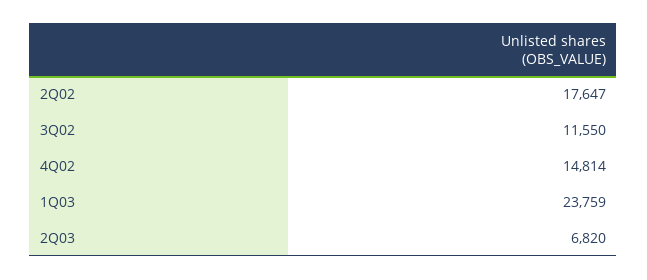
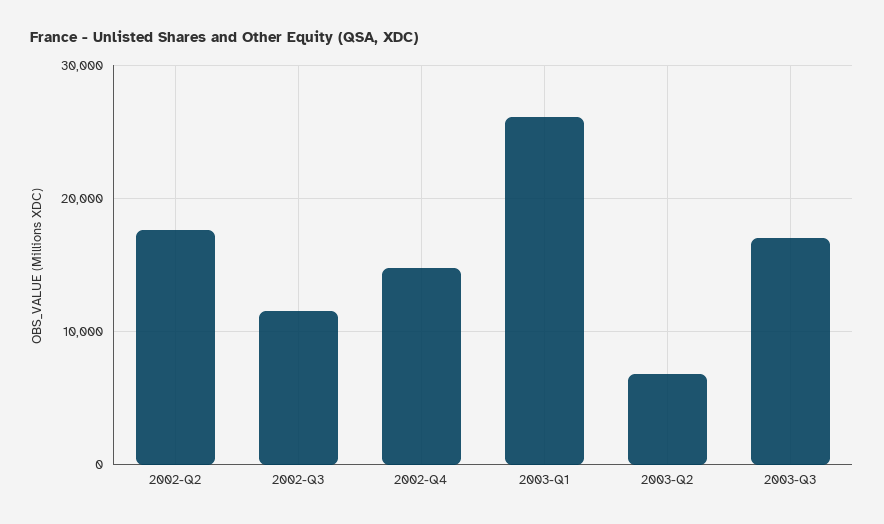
1Q03: 23759 -> 26000
2003-Q3: none -> 17000

